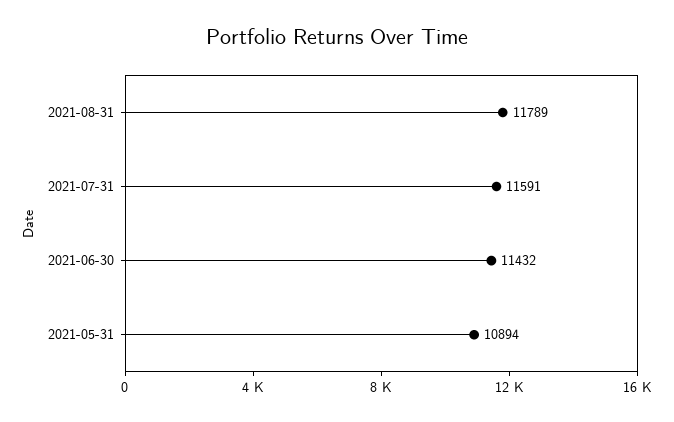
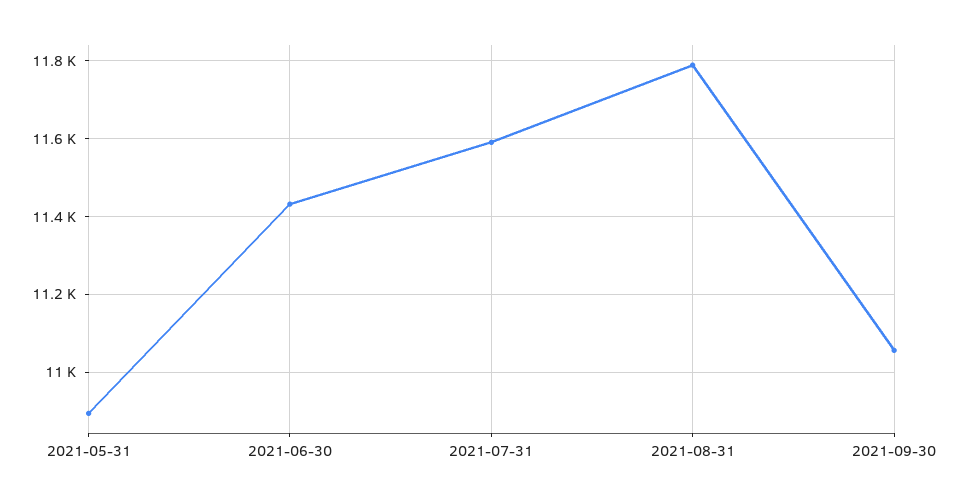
2021-09-30: none -> 11060

